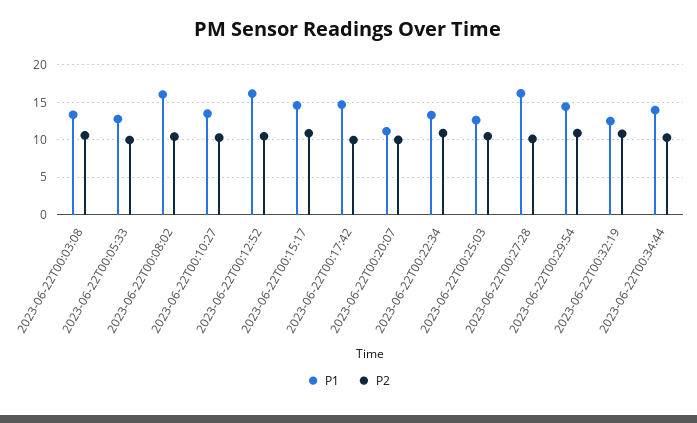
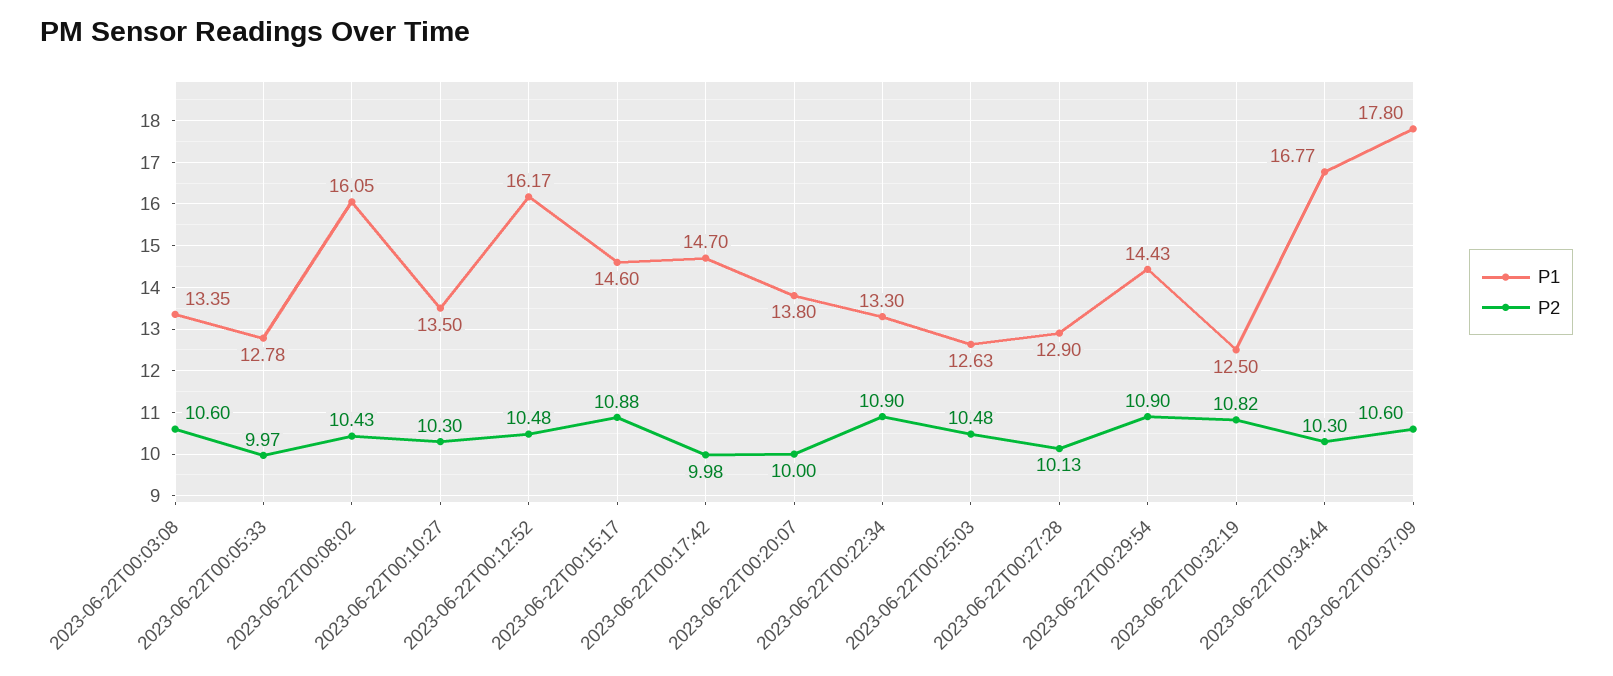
P1, 2023-06-22T00:20:07: 11 -> 13.8
P1, 2023-06-22T00:27:28: 16 -> 12.9
P1, 2023-06-22T00:34:44: 14 -> 16.77
P1, 2023-06-22T00:37:09: none -> 17.8
P2, 2023-06-22T00:37:09: none -> 10.6

